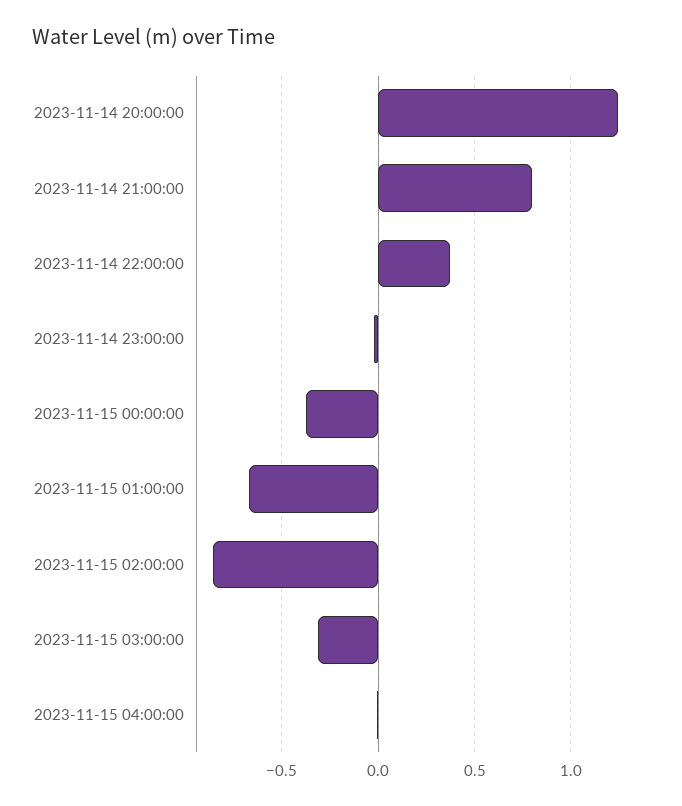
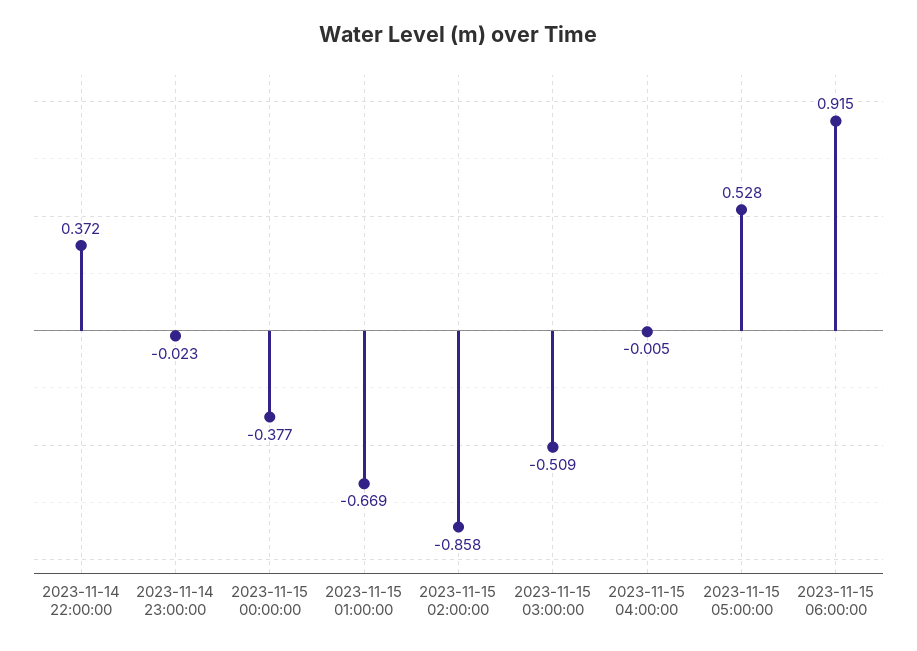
2023-11-14 20:00:00: 1.25 -> none
2023-11-14 21:00:00: 0.8 -> none
2023-11-15 03:00:00: -0.3 -> -0.509
2023-11-15 05:00:00: none -> 0.528
2023-11-15 06:00:00: none -> 0.915

